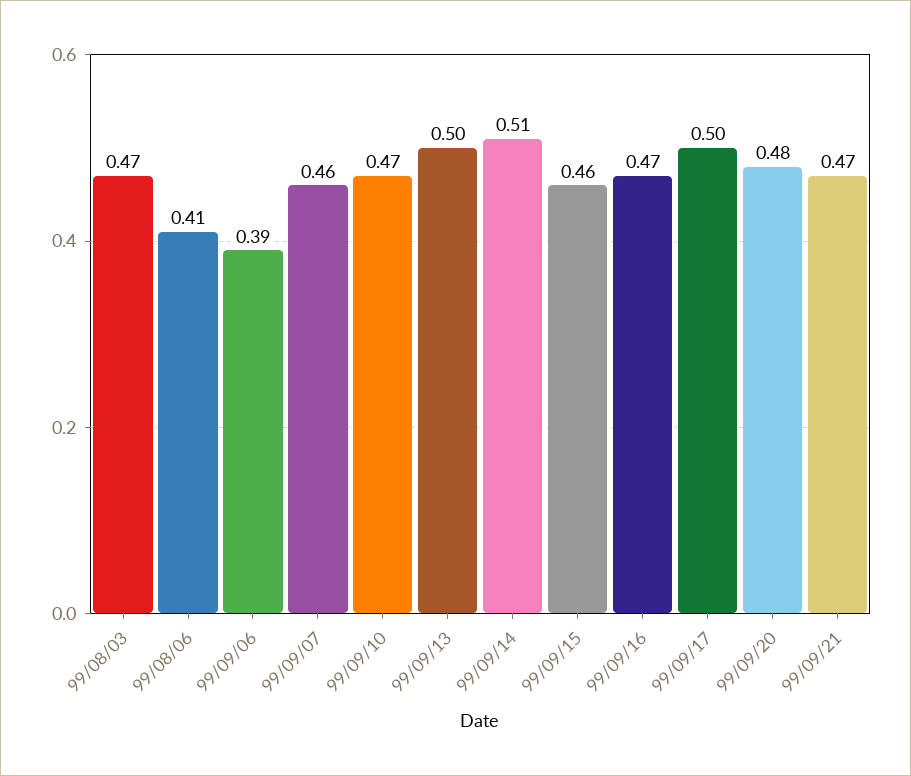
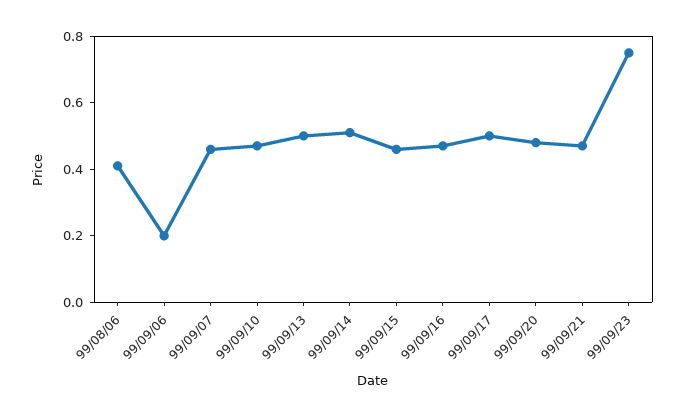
99/08/03: 0.47 -> none
99/09/06: 0.39 -> 0.2
99/09/23: none -> 0.75

